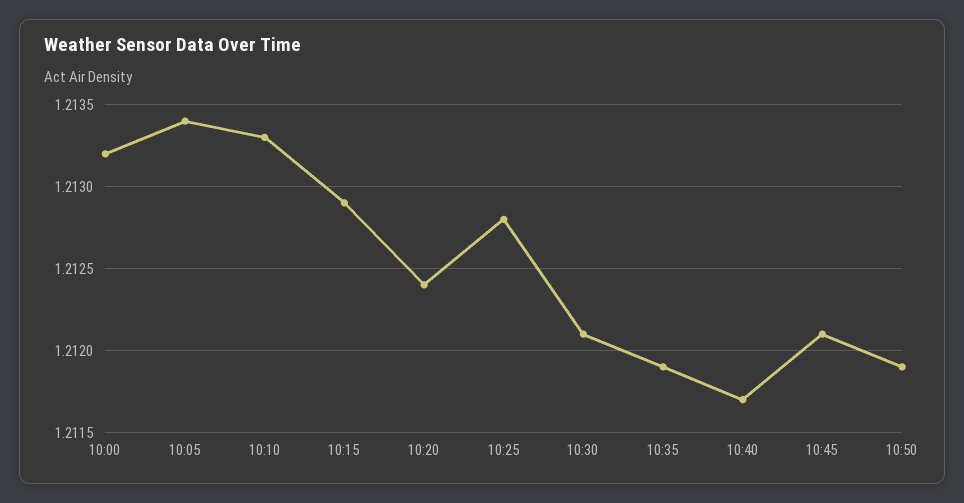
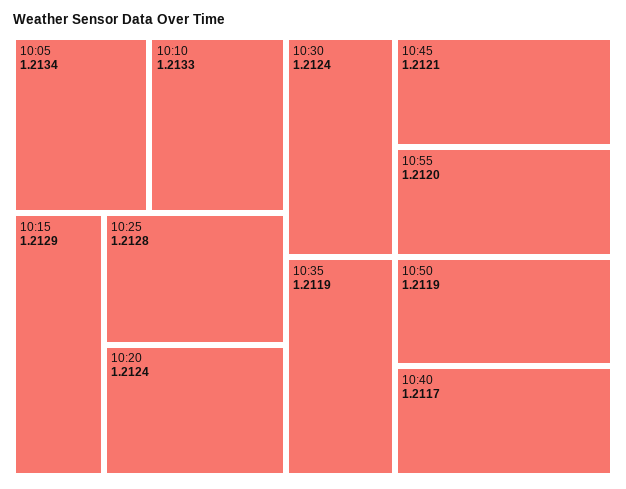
10:00: 1.2132 -> none
10:30: 1.2121 -> 1.2124
10:55: none -> 1.212

